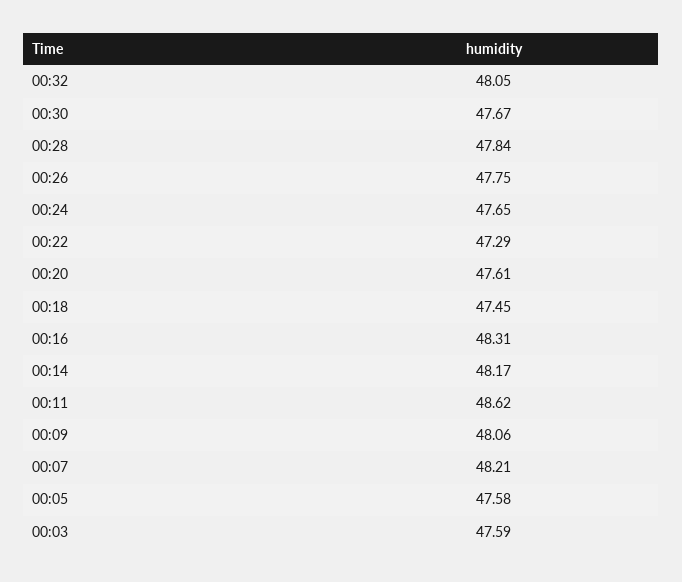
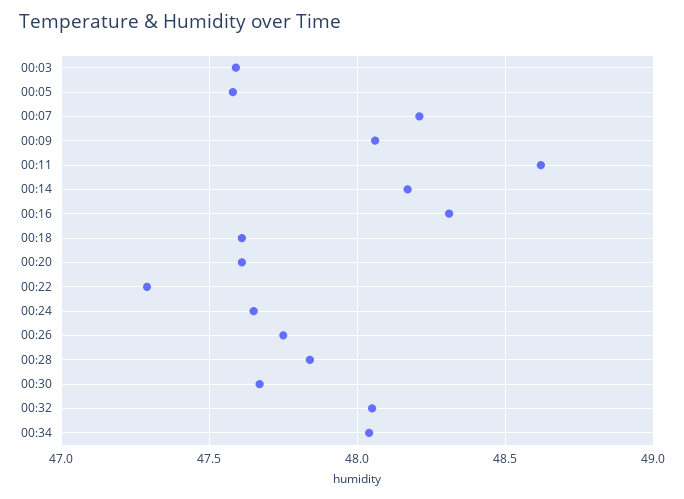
00:18: 47.45 -> 47.6
00:34: none -> 48.05

